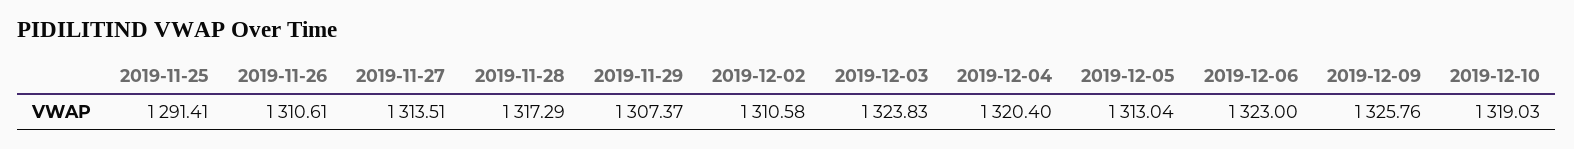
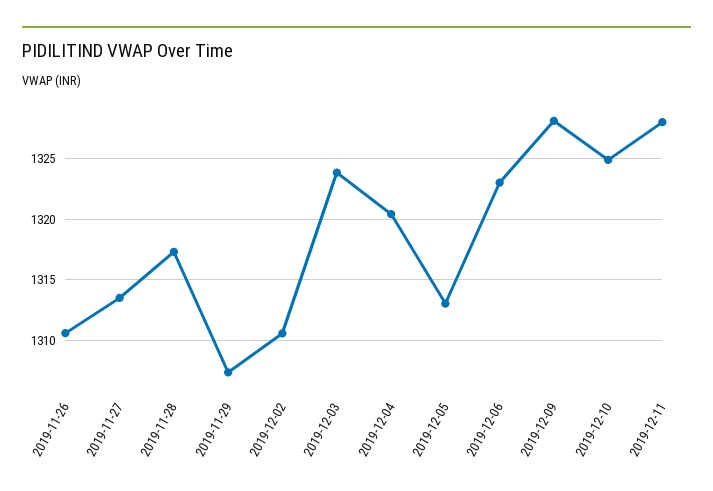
2019-11-25: 1291.41 -> none
2019-12-09: 1325.76 -> 1328
2019-12-10: 1319.03 -> 1325
2019-12-11: none -> 1328

